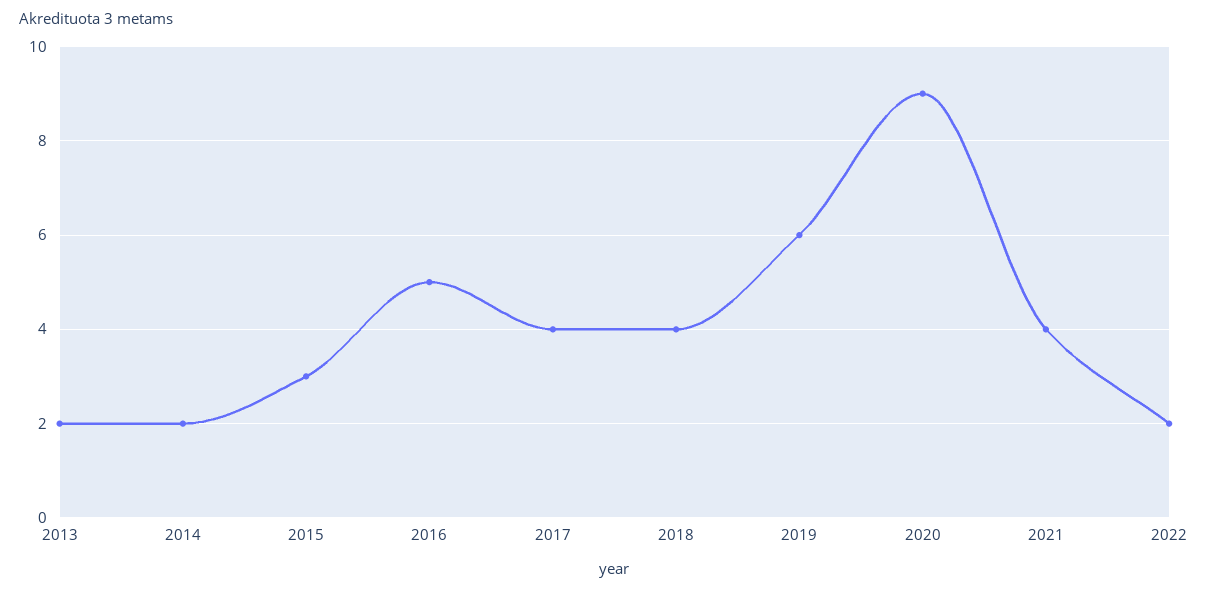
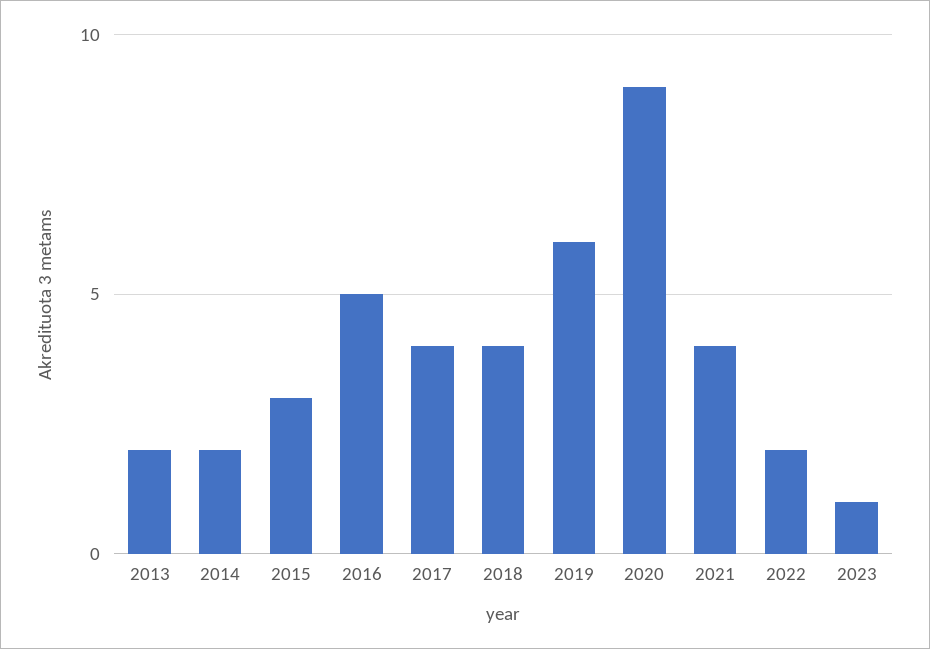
2023: none -> 1

